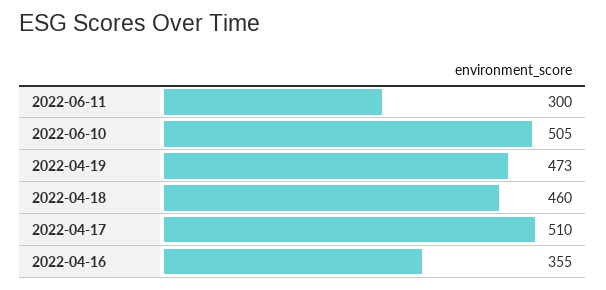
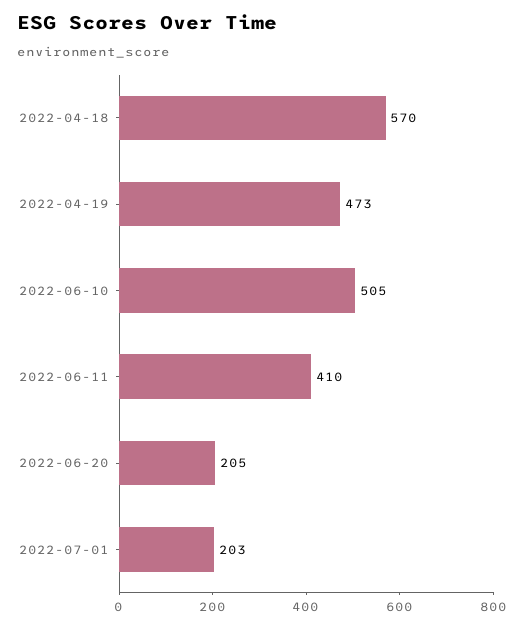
2022-06-11: 300 -> 410
2022-04-18: 460 -> 570
2022-04-17: 510 -> none
2022-04-16: 355 -> none
2022-06-20: none -> 205
2022-07-01: none -> 203

